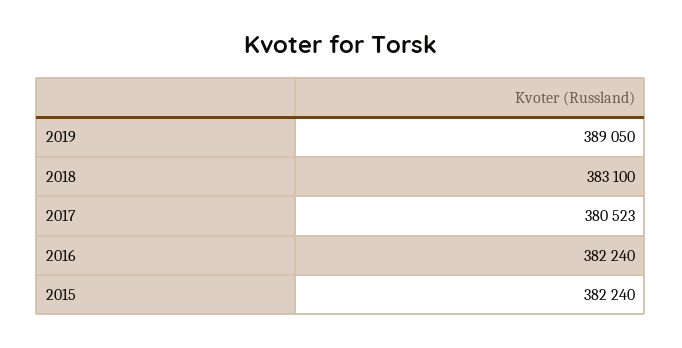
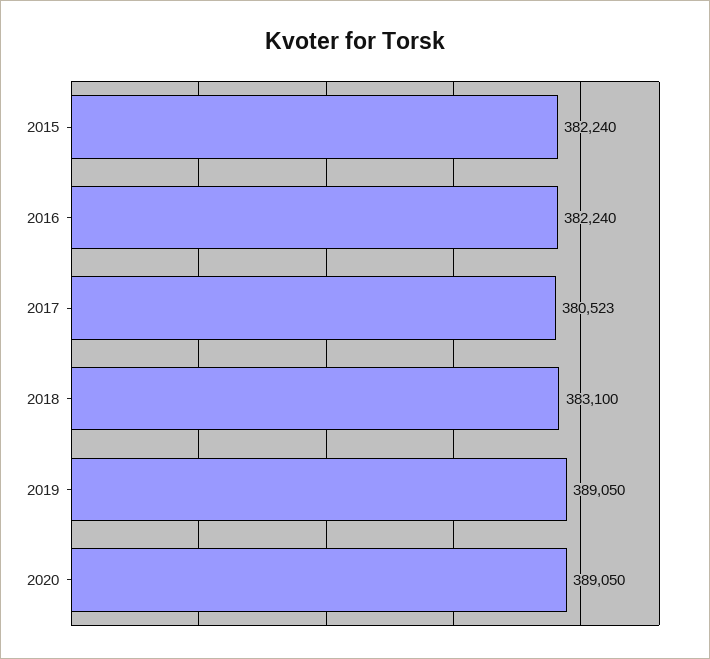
2020: none -> 389050

